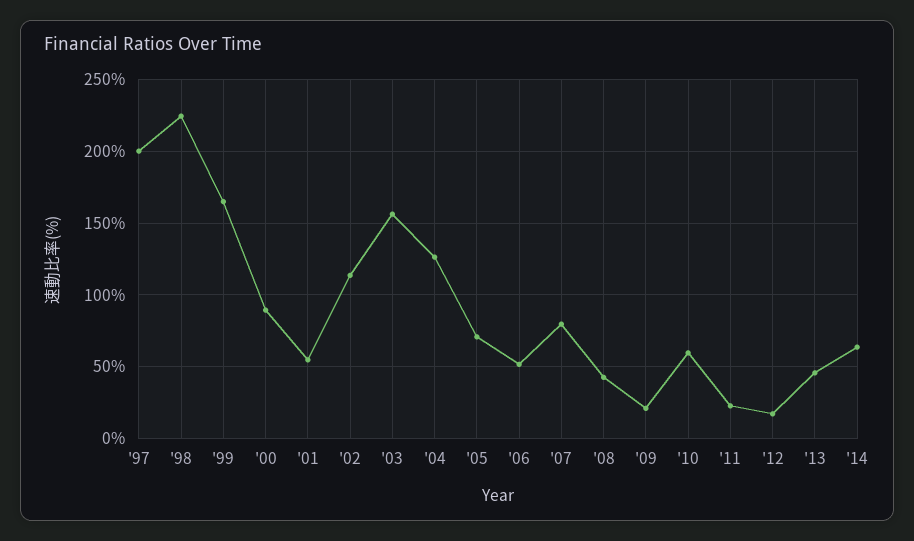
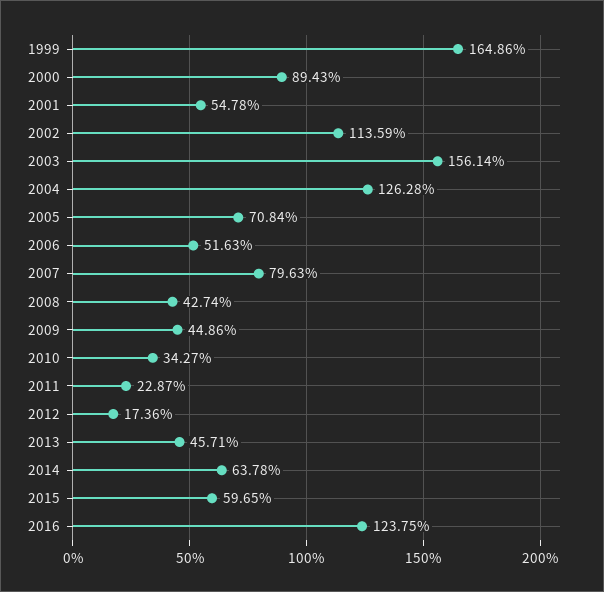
'97: 200 -> none
'98: 225 -> none
'09: 20 -> 44.86
'10: 60 -> 34.27
2015: none -> 59.65
2016: none -> 123.75

